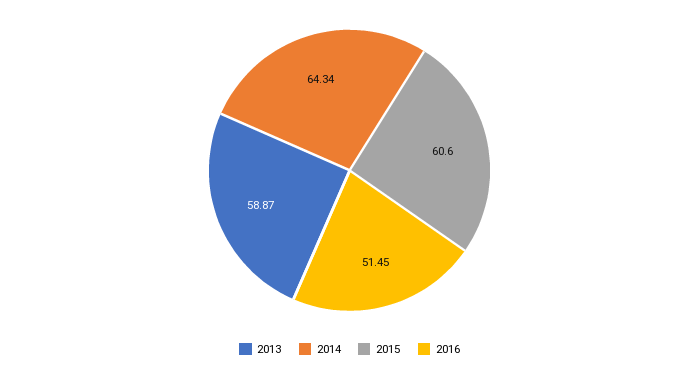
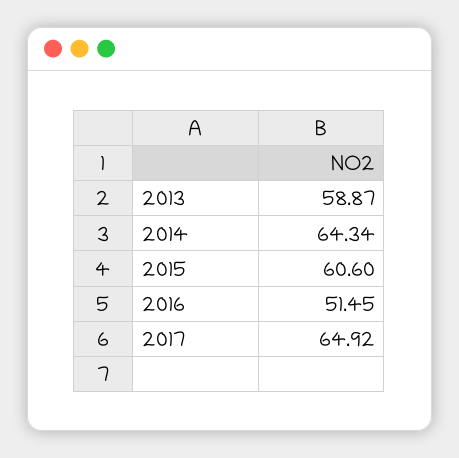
2017: none -> 64.92

